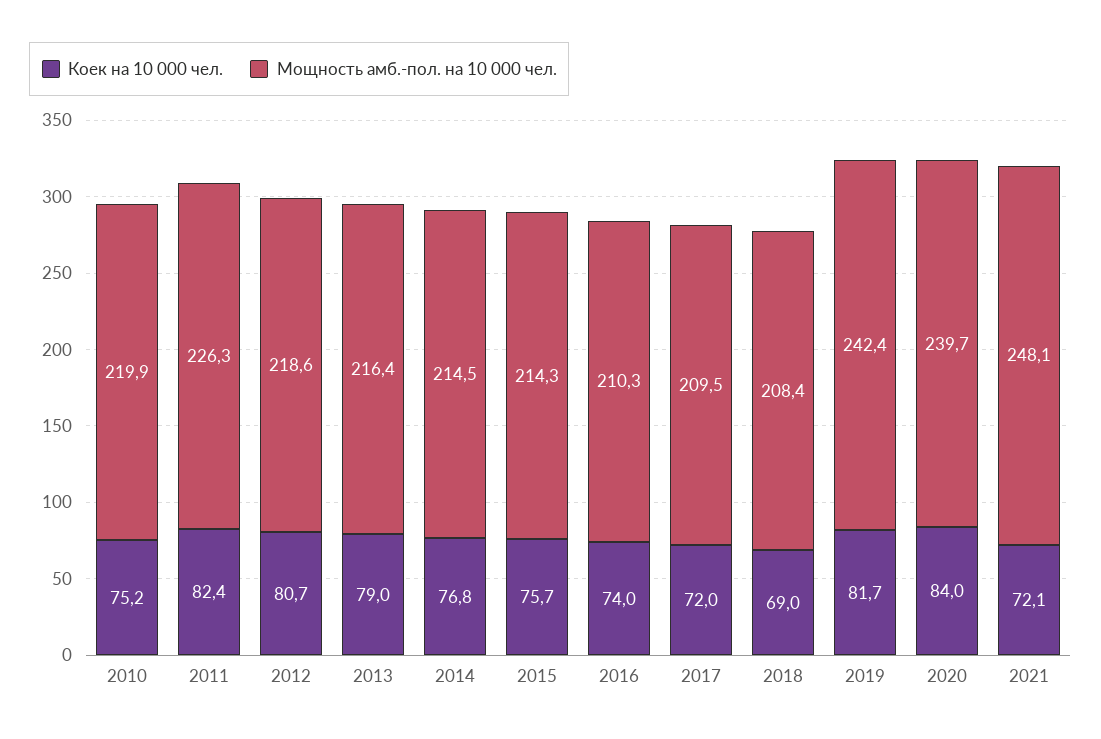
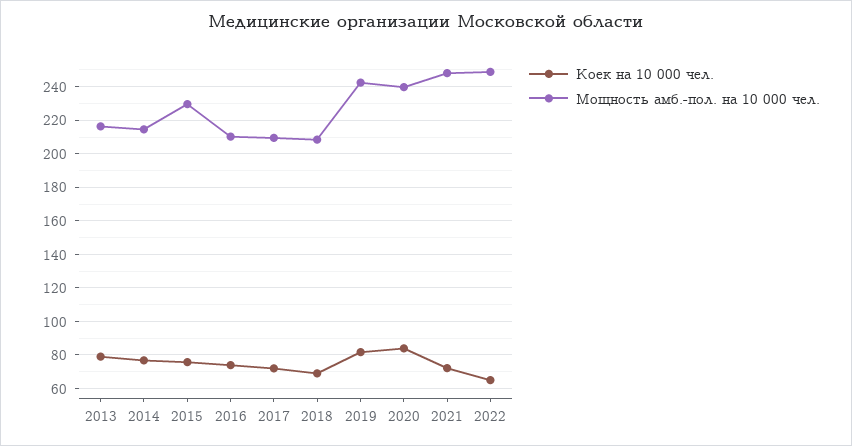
Коек на 10 000 чел., 2010: 75.2 -> none
Мощность амб.-пол. на 10 000 чел., 2010: 219.9 -> none
Коек на 10 000 чел., 2011: 82.4 -> none
Мощность амб.-пол. на 10 000 чел., 2011: 226.3 -> none
Коек на 10 000 чел., 2012: 80.7 -> none
Мощность амб.-пол. на 10 000 чел., 2012: 218.6 -> none
Мощность амб.-пол. на 10 000 чел., 2015: 214.3 -> 230
Коек на 10 000 чел., 2022: none -> 65
Мощность амб.-пол. на 10 000 чел., 2022: none -> 250

